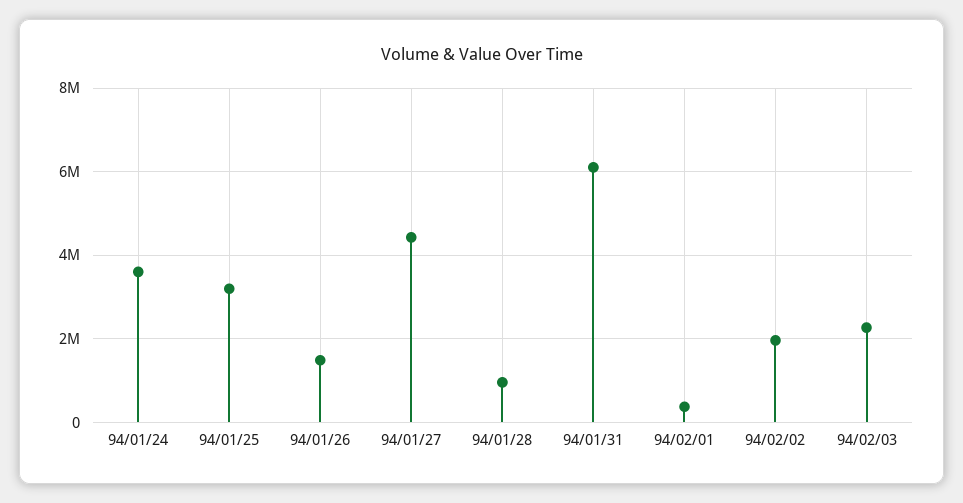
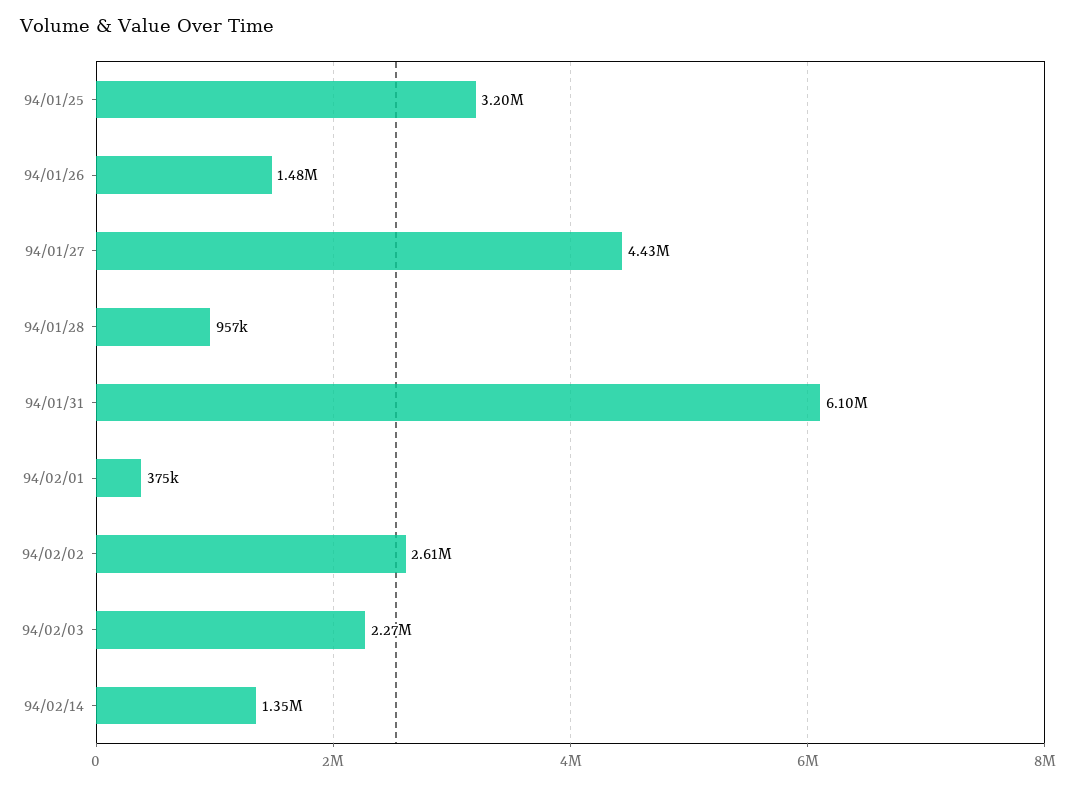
94/01/24: 3600000 -> none
94/02/02: 2000000 -> 2610000
94/02/14: none -> 1350000

